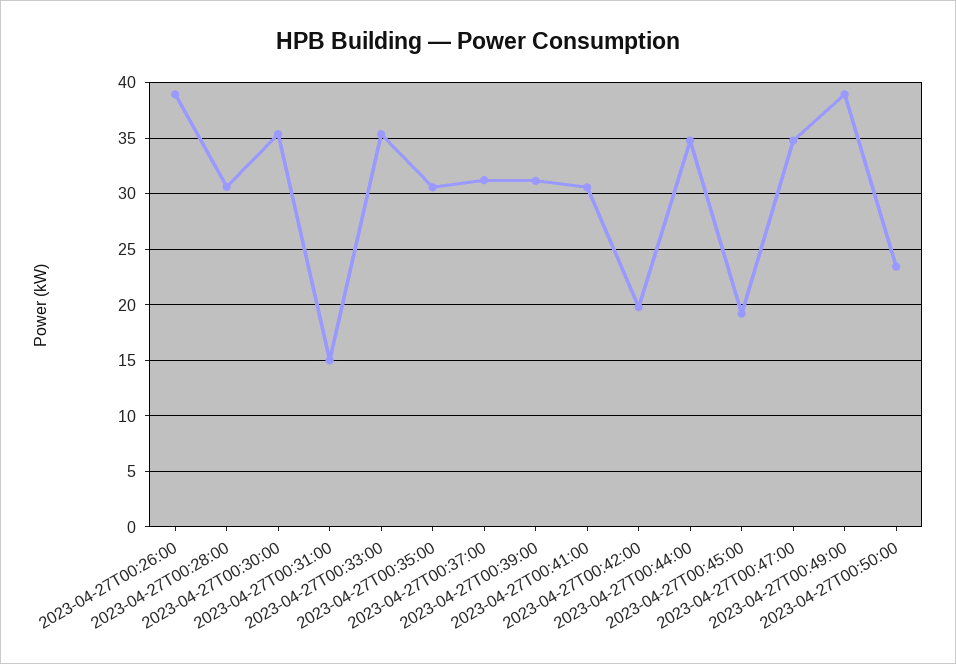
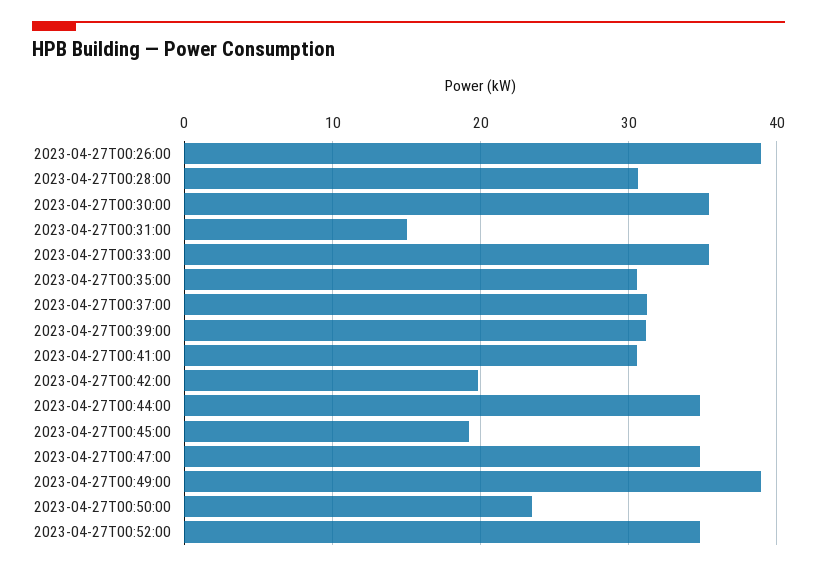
2023-04-27T00:52:00: none -> 35

